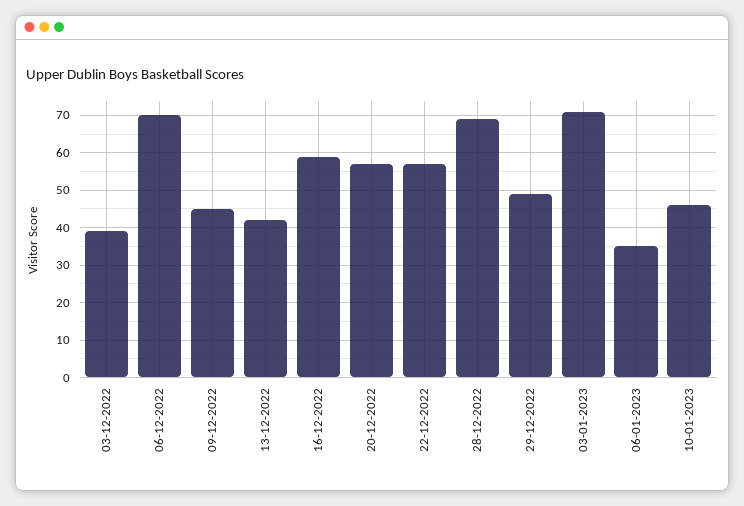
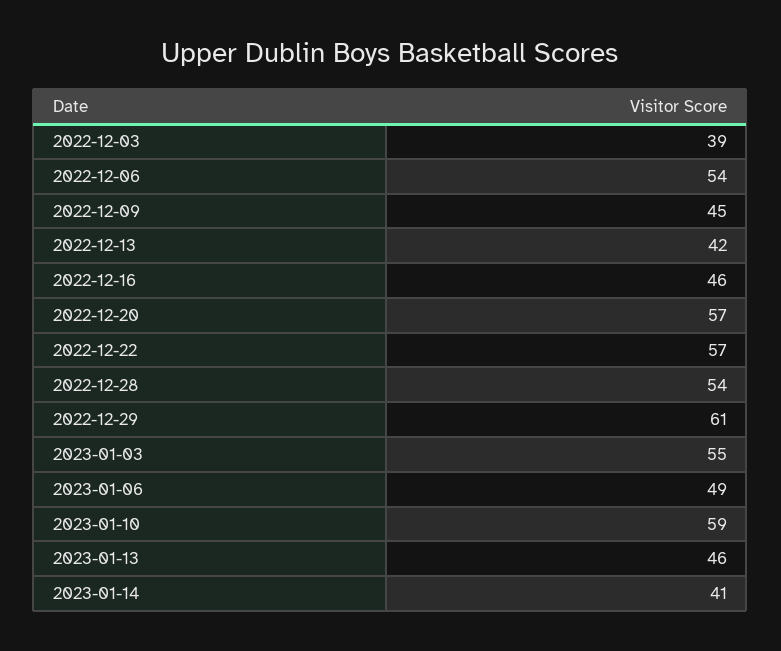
06-12-2022: 70 -> 54
16-12-2022: 60 -> 46
28-12-2022: 70 -> 54
29-12-2022: 50 -> 61
03-01-2023: 70 -> 55
06-01-2023: 35 -> 49
10-01-2023: 45 -> 59
2023-01-13: none -> 46
2023-01-14: none -> 41

